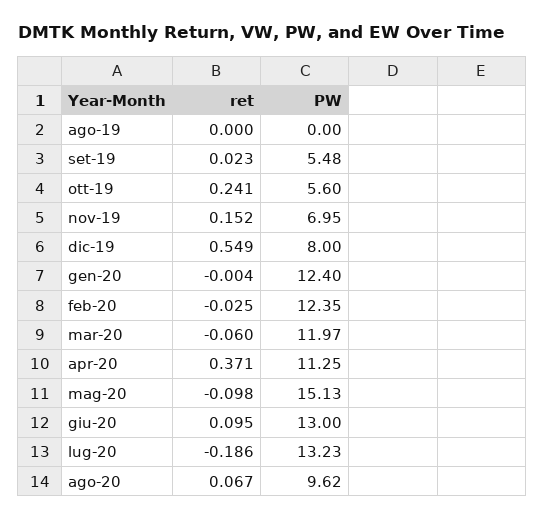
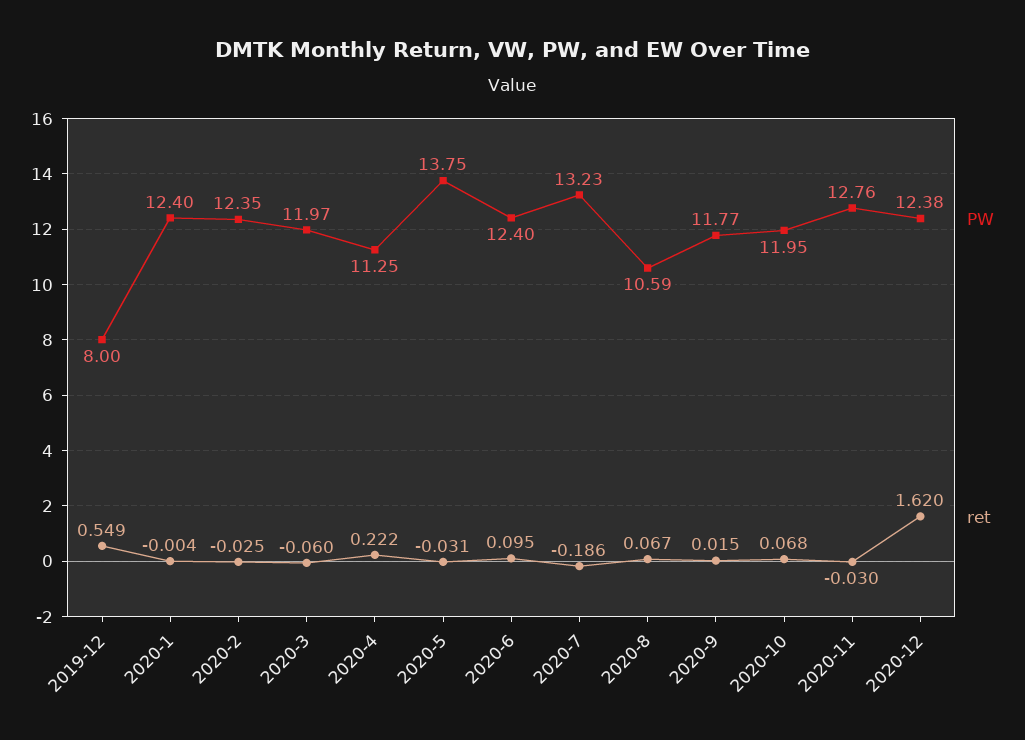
ret, ago-19: 0 -> none
PW, ago-19: 0 -> none
ret, set-19: 0.023 -> none
PW, set-19: 5.48 -> none
ret, ott-19: 0.241 -> none
PW, ott-19: 5.6 -> none
ret, nov-19: 0.152 -> none
PW, nov-19: 6.95 -> none
ret, apr-20: 0.371 -> 0.222
ret, mag-20: -0.098 -> -0.031
PW, mag-20: 15.13 -> 13.75
PW, giu-20: 13 -> 12.4
PW, ago-20: 9.62 -> 10.59
PW, 2020-9: none -> 11.77
ret, 2020-9: none -> 0.015
PW, 2020-10: none -> 11.95
ret, 2020-10: none -> 0.068
PW, 2020-11: none -> 12.76
ret, 2020-11: none -> -0.03
PW, 2020-12: none -> 12.38
ret, 2020-12: none -> 1.62

